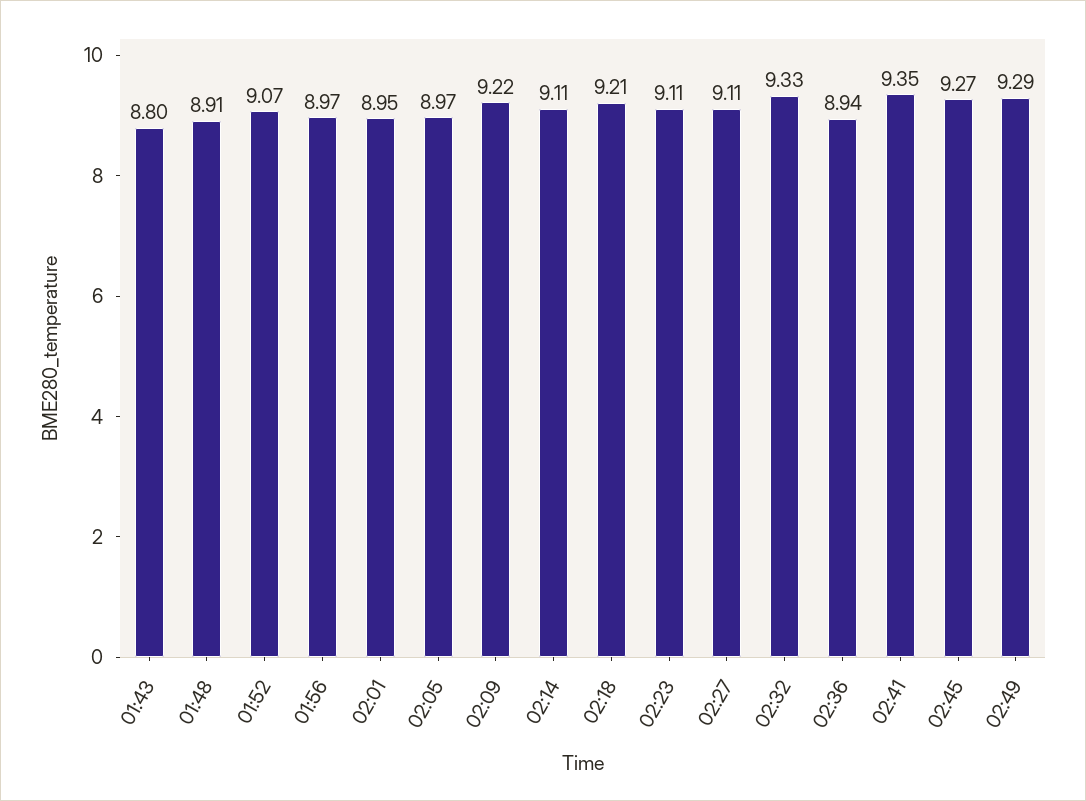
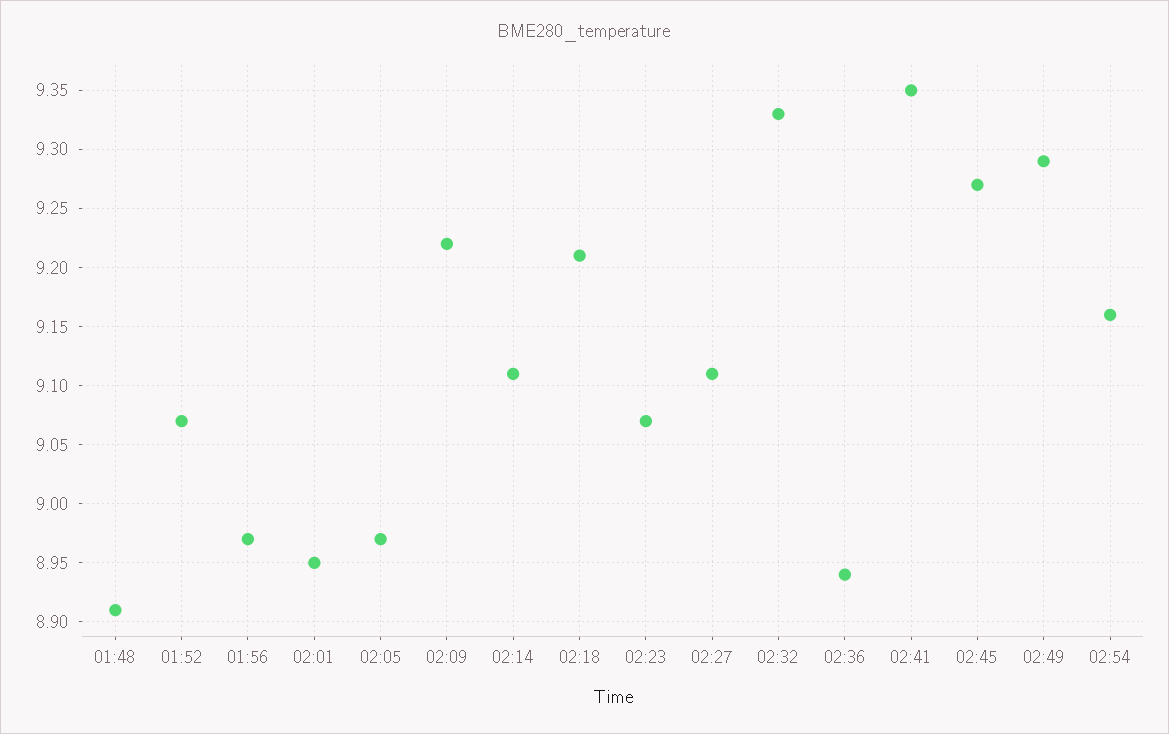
01:43: 8.8 -> none
02:23: 9.11 -> 9.07
02:54: none -> 9.16

